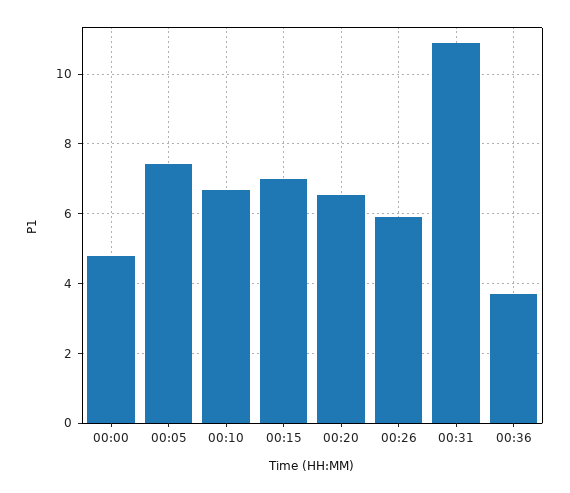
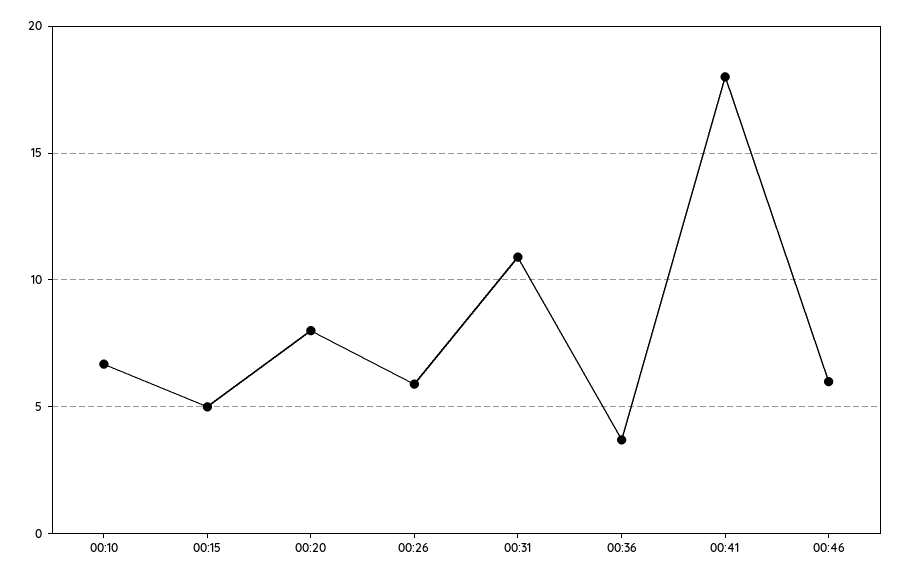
00:00: 4.8 -> none
00:05: 7.4 -> none
00:15: 7 -> 5
00:20: 6.6 -> 8
00:41: none -> 18
00:46: none -> 6

